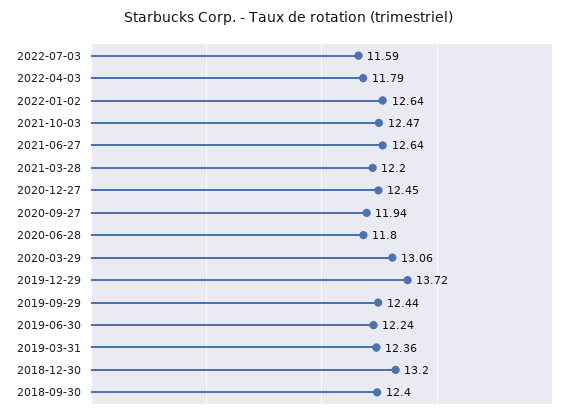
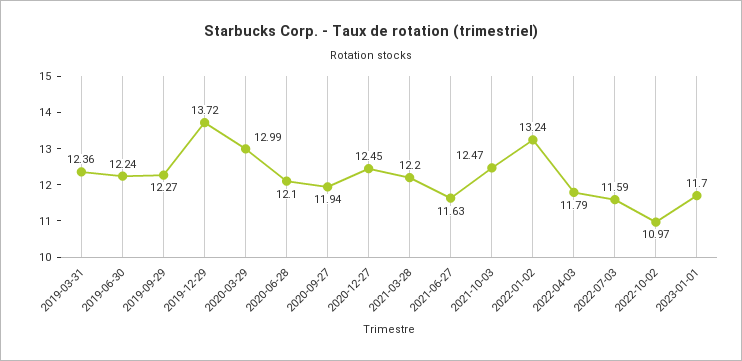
2022-01-02: 12.64 -> 13.24
2021-06-27: 12.64 -> 11.63
2020-06-28: 11.8 -> 12.1
2020-03-29: 13.06 -> 12.99
2019-09-29: 12.44 -> 12.27
2018-12-30: 13.2 -> none
2018-09-30: 12.4 -> none
2022-10-02: none -> 10.97
2023-01-01: none -> 11.7

